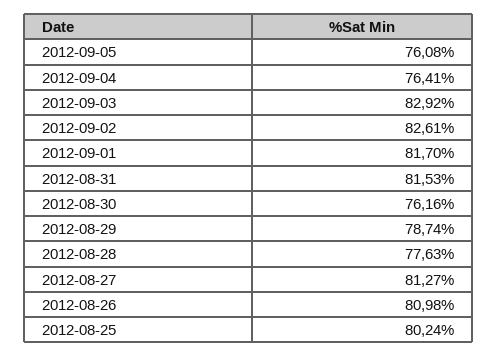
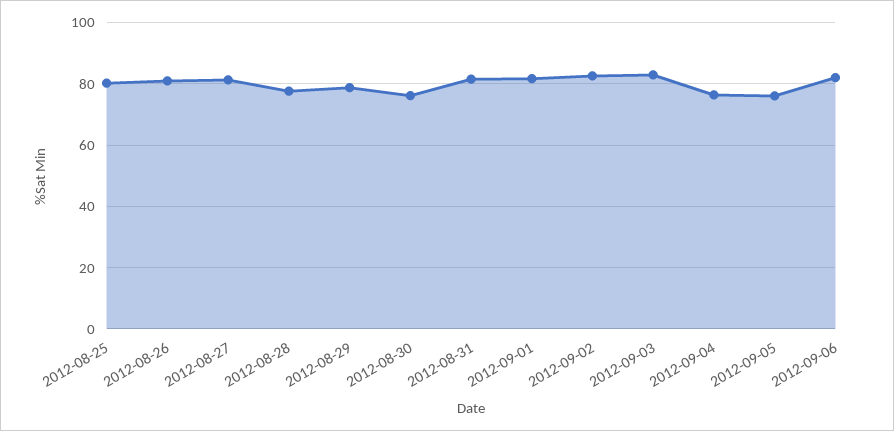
2012-09-06: none -> 82

